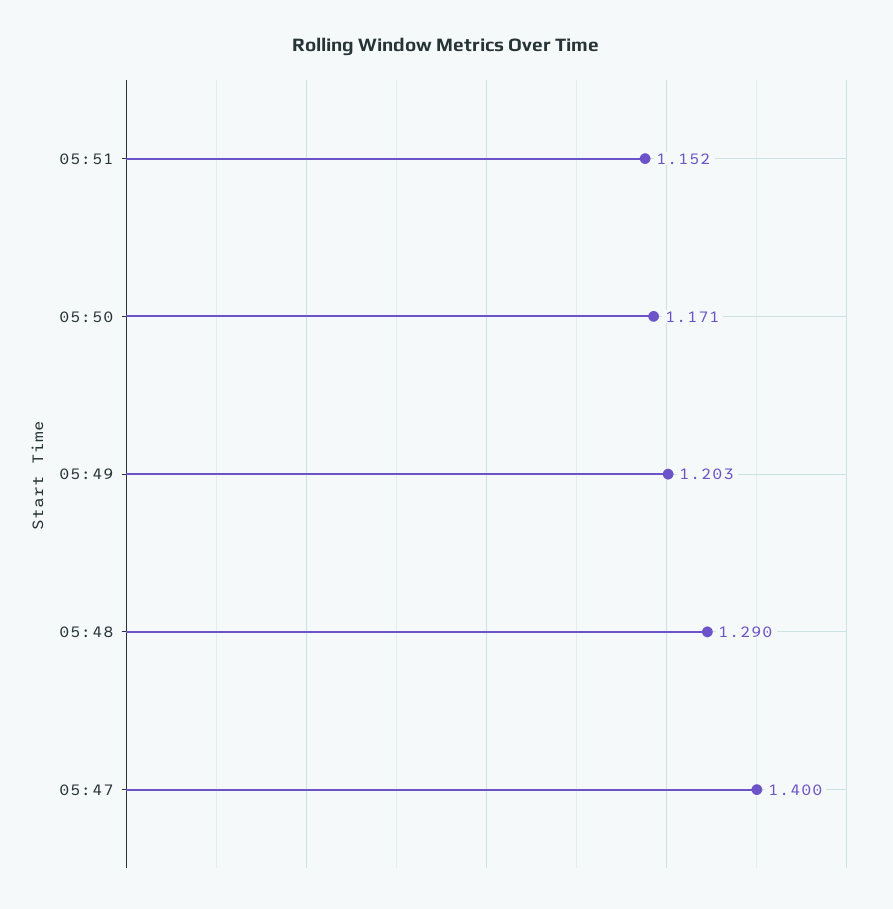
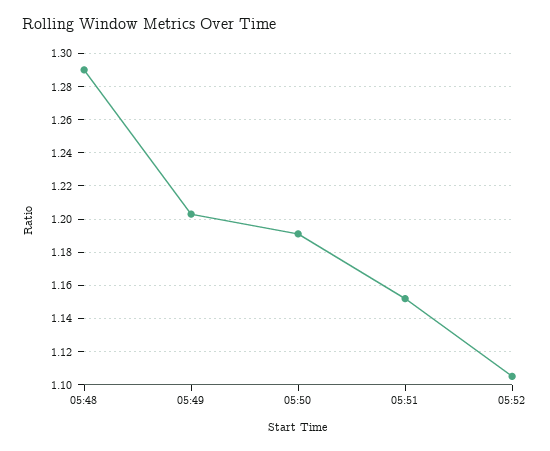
05:50: 1.171 -> 1.19
05:47: 1.4 -> none
05:52: none -> 1.105

